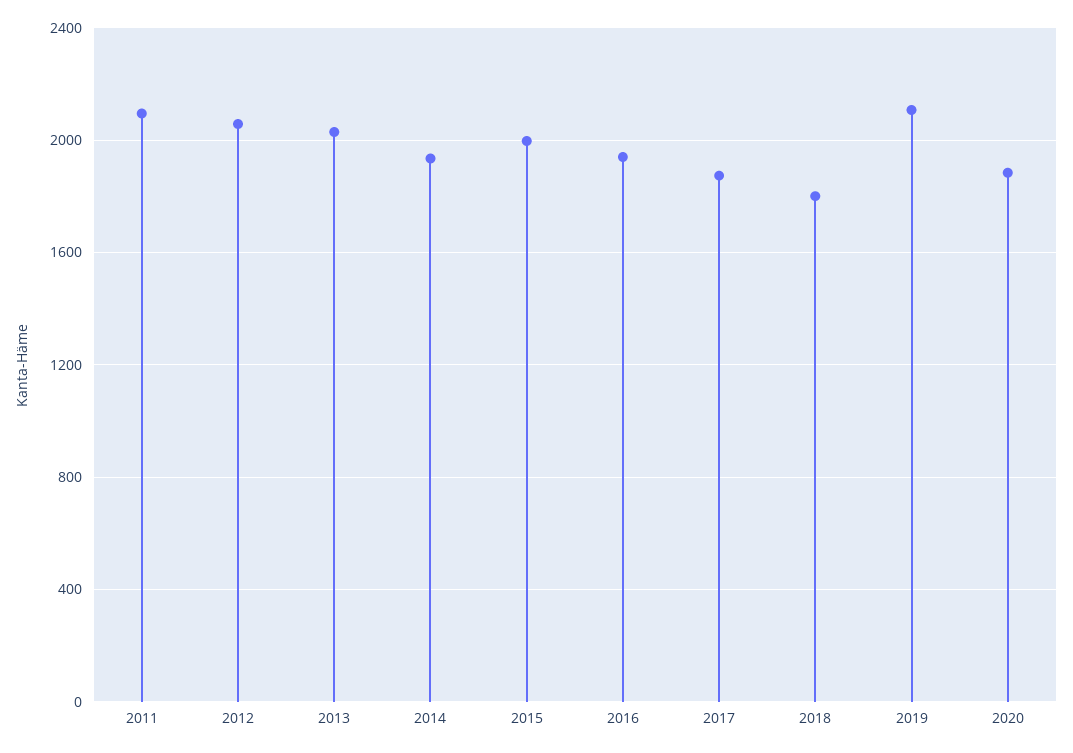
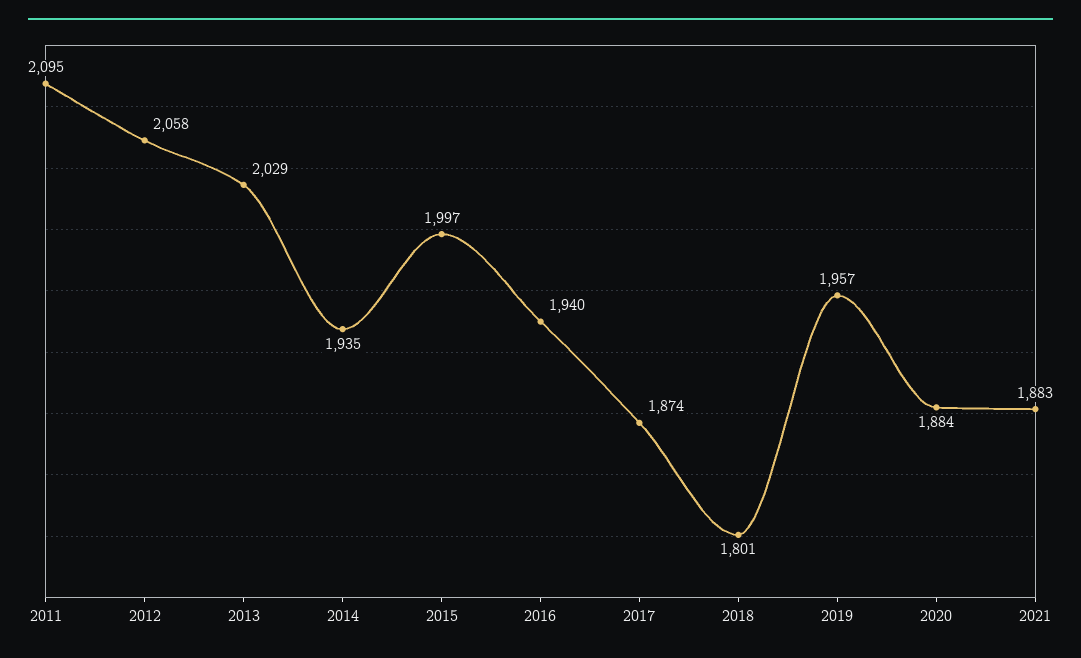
2019: 2100 -> 1957
2021: none -> 1883

